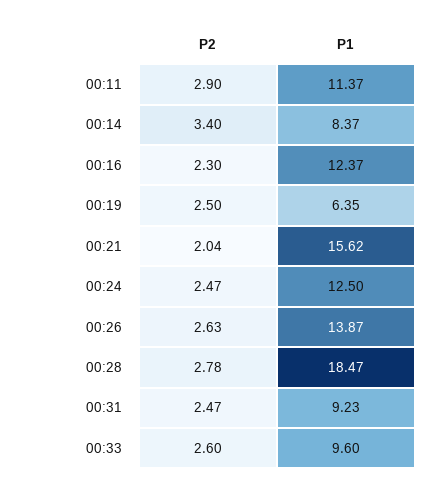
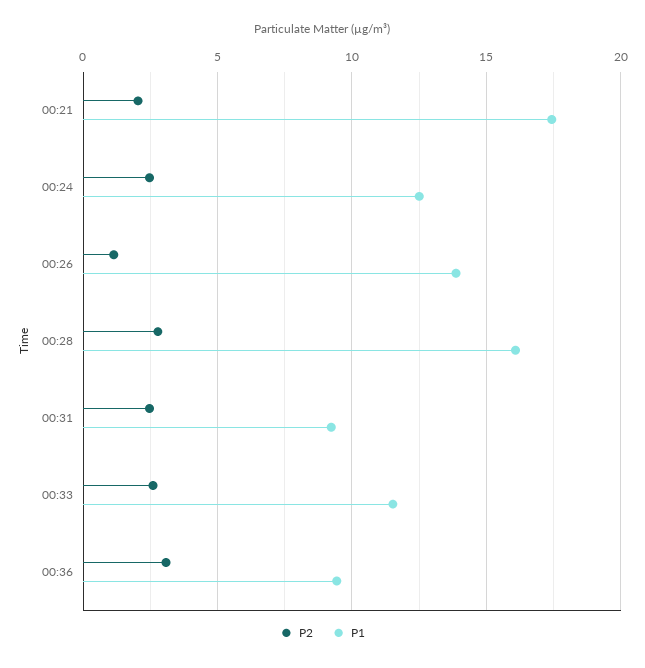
P2, 00:11: 2.9 -> none
P1, 00:11: 11.37 -> none
P2, 00:14: 3.4 -> none
P1, 00:14: 8.37 -> none
P2, 00:16: 2.3 -> none
P1, 00:16: 12.37 -> none
P2, 00:19: 2.5 -> none
P1, 00:19: 6.35 -> none
P1, 00:21: 15.62 -> 17.5
P2, 00:26: 2.63 -> 1
P1, 00:28: 18.47 -> 16
P1, 00:33: 9.6 -> 11.5
P2, 00:36: none -> 3
P1, 00:36: none -> 9.5

